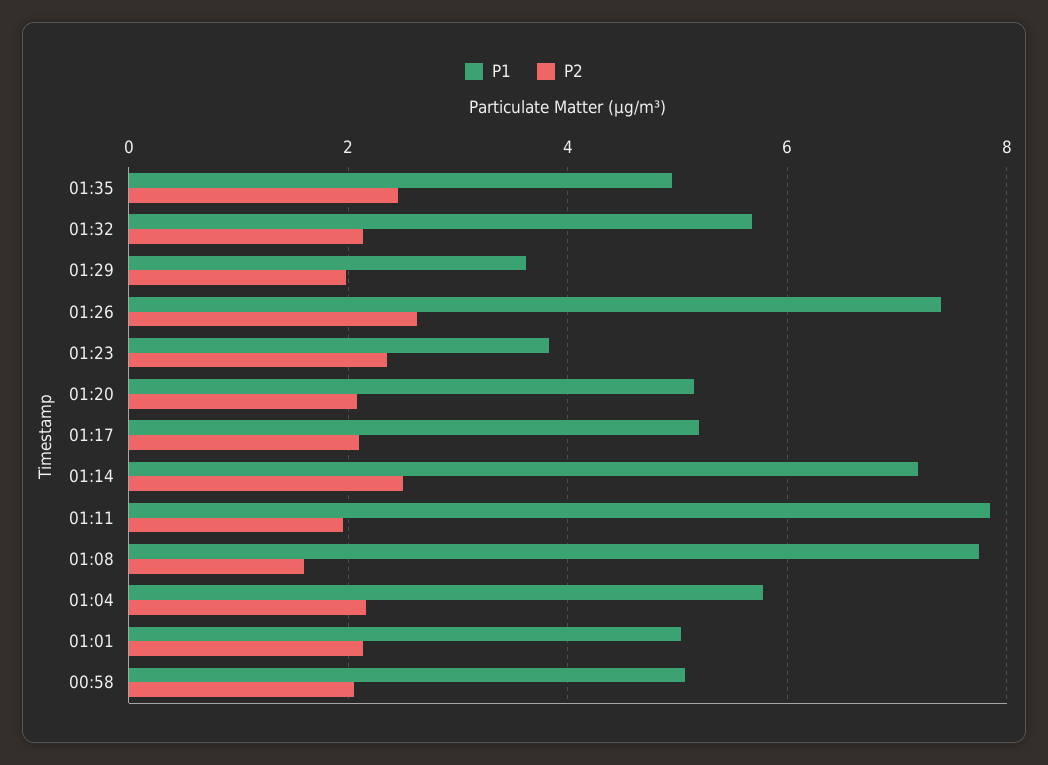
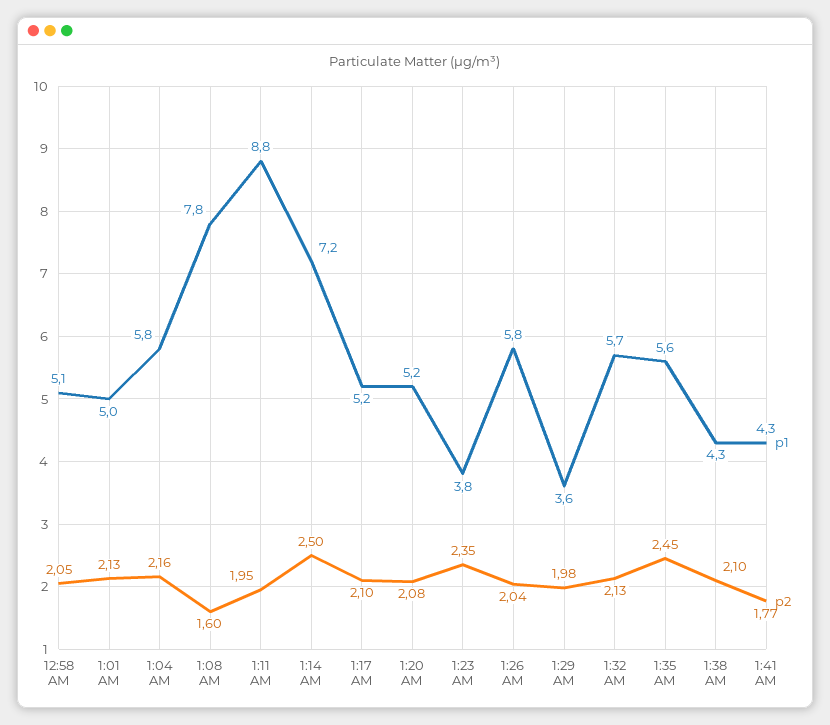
P1, 01:35: 5 -> 5.6
P1, 01:26: 7.4 -> 5.8
P2, 01:26: 2.6 -> 2.04
P1, 01:11: 7.8 -> 8.8
P1, 1:38 AM: none -> 4.3
P2, 1:38 AM: none -> 2.1
P1, 1:41 AM: none -> 4.3
P2, 1:41 AM: none -> 1.77

